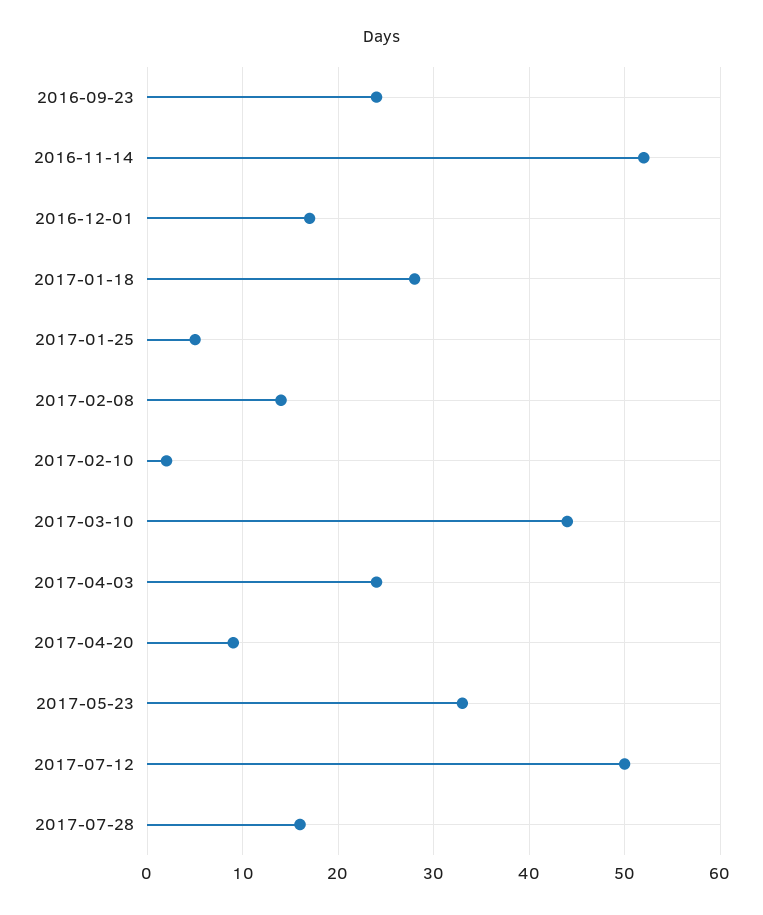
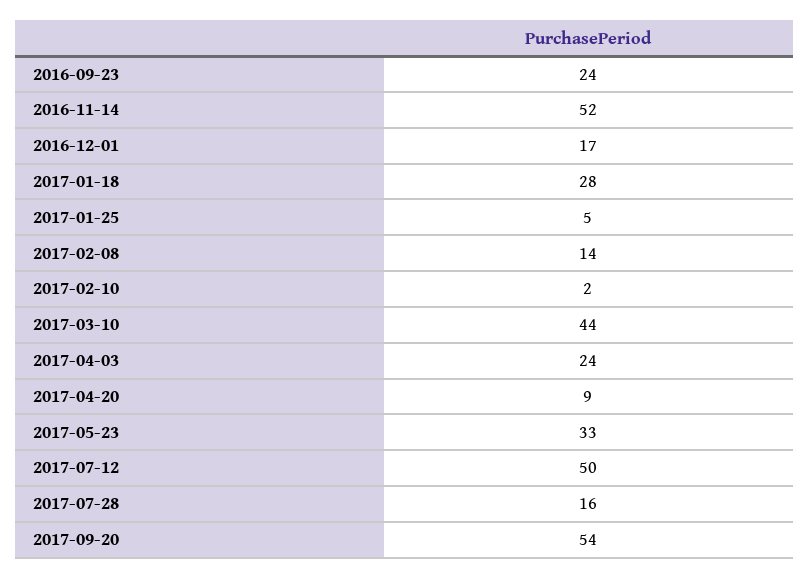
2017-09-20: none -> 54

